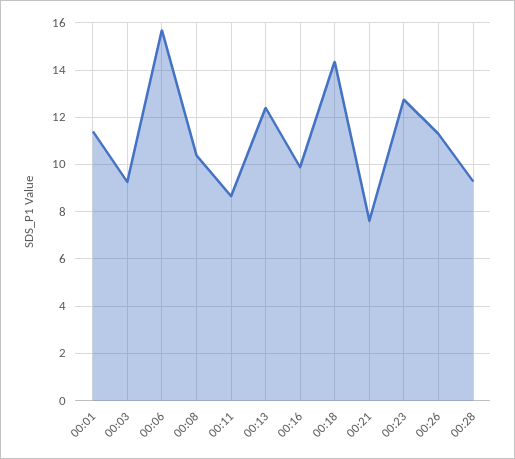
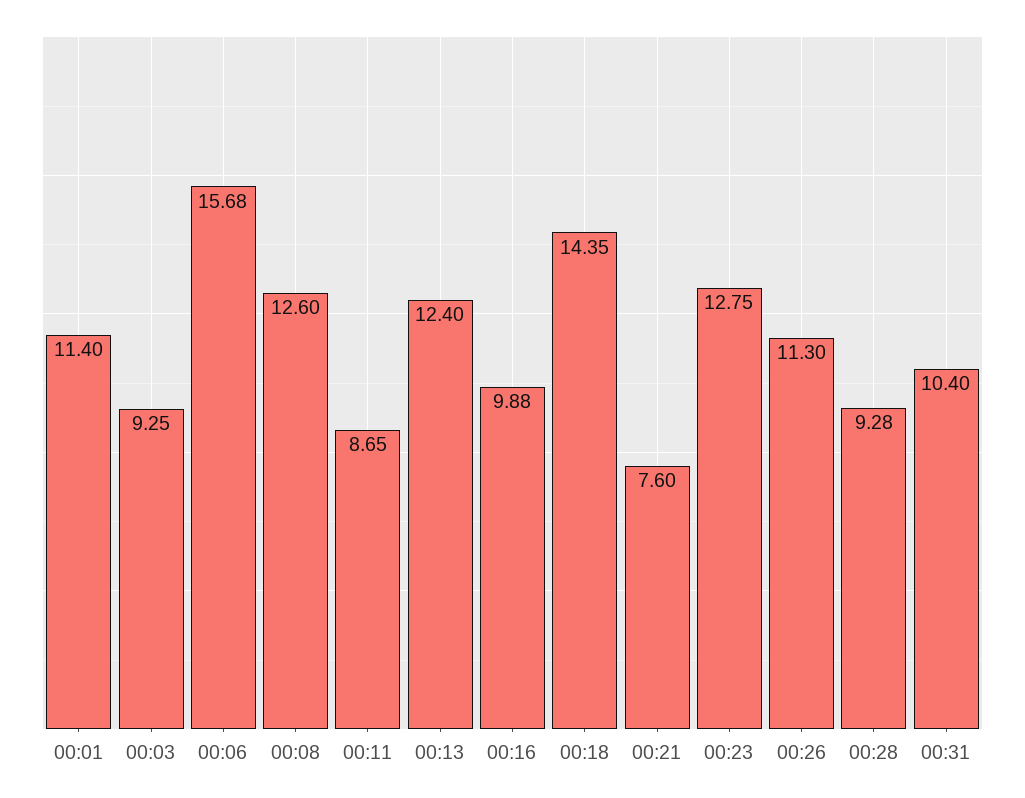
00:08: 10.5 -> 12.6
00:31: none -> 10.4

